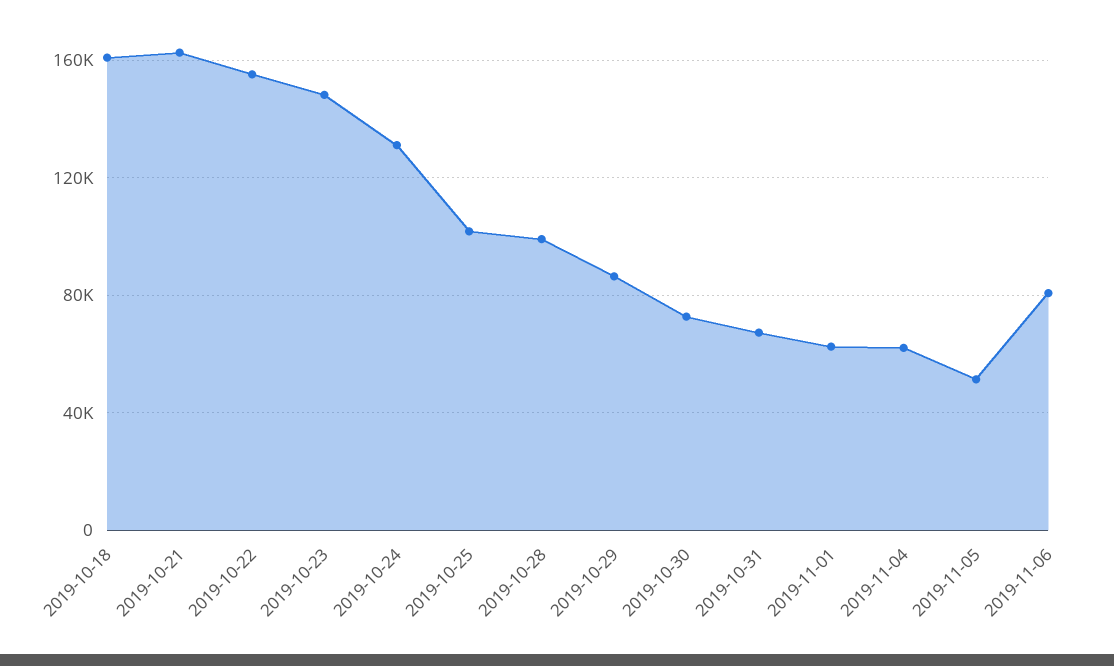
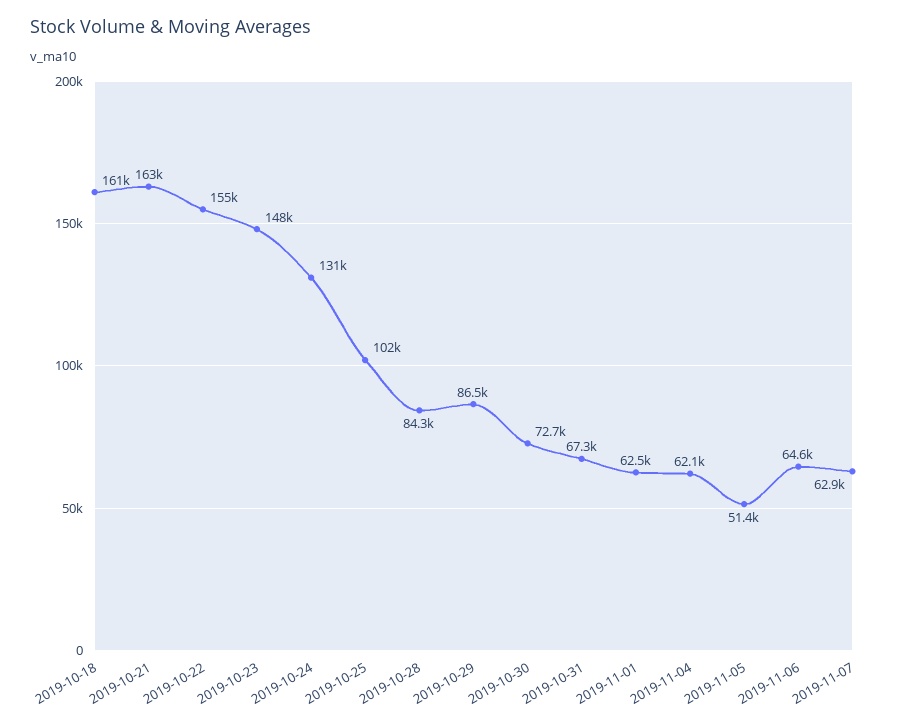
2019-10-28: 100000 -> 84300
2019-11-06: 80000 -> 64600
2019-11-07: none -> 62900

